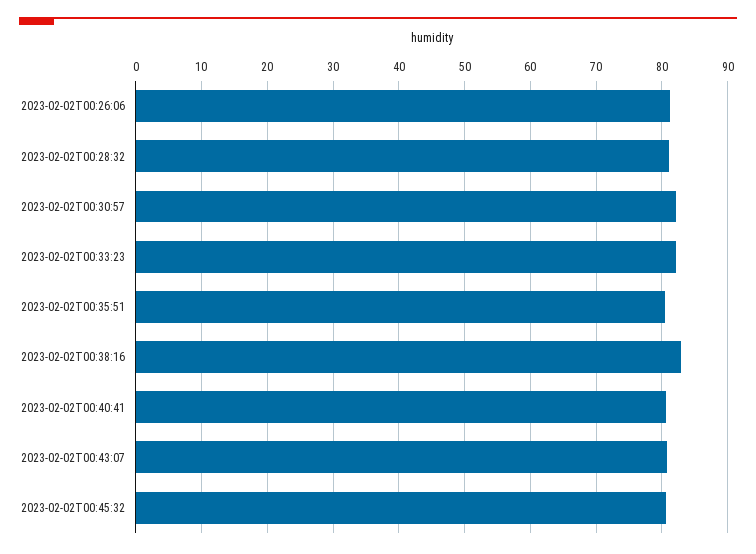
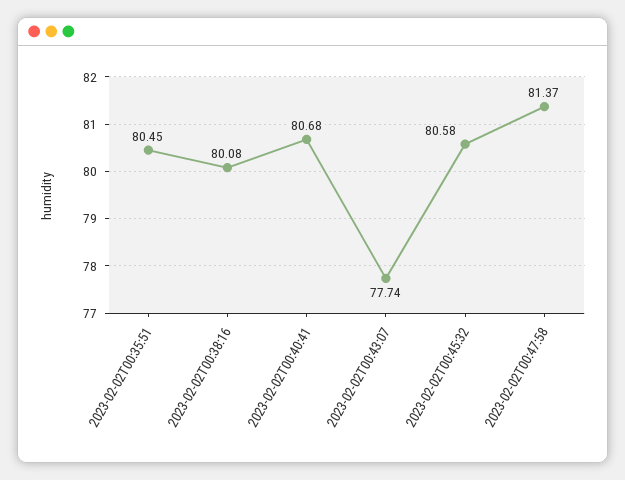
2023-02-02T00:26:06: 81 -> none
2023-02-02T00:28:32: 81 -> none
2023-02-02T00:30:57: 82 -> none
2023-02-02T00:33:23: 82 -> none
2023-02-02T00:38:16: 83 -> 80.08
2023-02-02T00:43:07: 81 -> 77.74
2023-02-02T00:47:58: none -> 81.37

